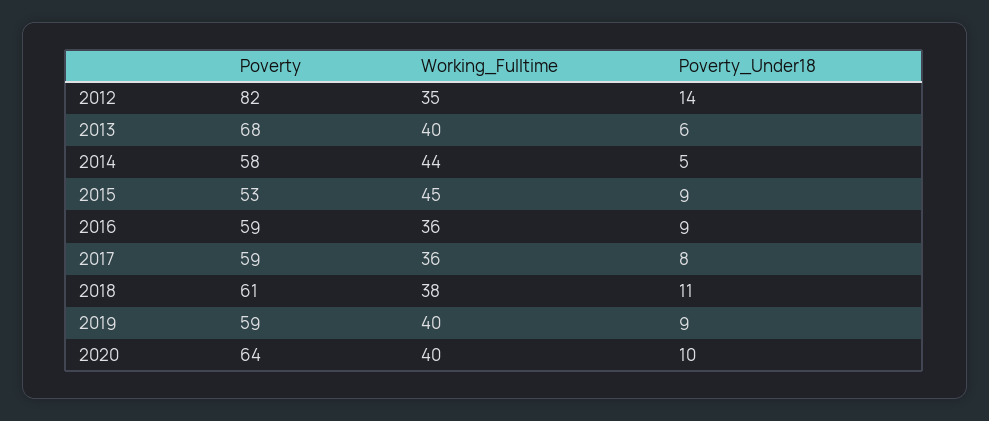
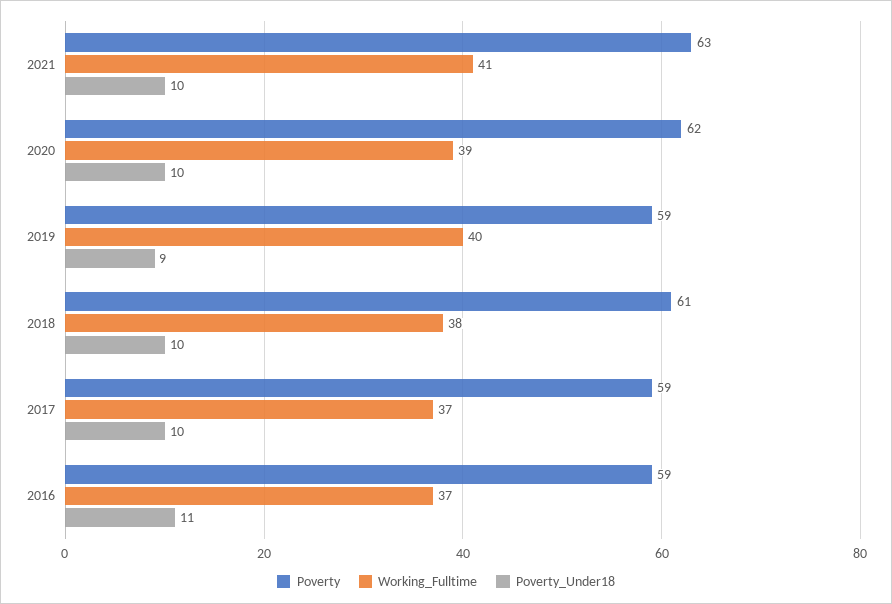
Poverty, 2012: 82 -> none
Working_Fulltime, 2012: 35 -> none
Poverty_Under18, 2012: 14 -> none
Poverty, 2013: 68 -> none
Working_Fulltime, 2013: 40 -> none
Poverty_Under18, 2013: 6 -> none
Poverty, 2014: 58 -> none
Working_Fulltime, 2014: 44 -> none
Poverty_Under18, 2014: 5 -> none
Poverty, 2015: 53 -> none
Working_Fulltime, 2015: 45 -> none
Poverty_Under18, 2015: 9 -> none
Working_Fulltime, 2016: 36 -> 37
Poverty_Under18, 2016: 9 -> 11
Working_Fulltime, 2017: 36 -> 37
Poverty_Under18, 2017: 8 -> 10
Poverty_Under18, 2018: 11 -> 10
Poverty, 2020: 64 -> 62
Working_Fulltime, 2020: 40 -> 39
Poverty, 2021: none -> 63
Working_Fulltime, 2021: none -> 41
Poverty_Under18, 2021: none -> 10

